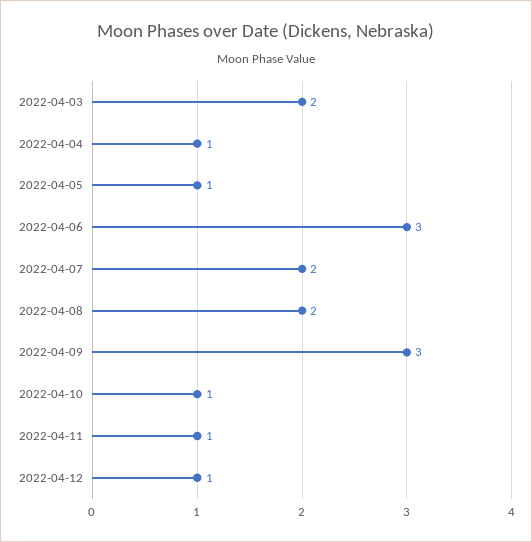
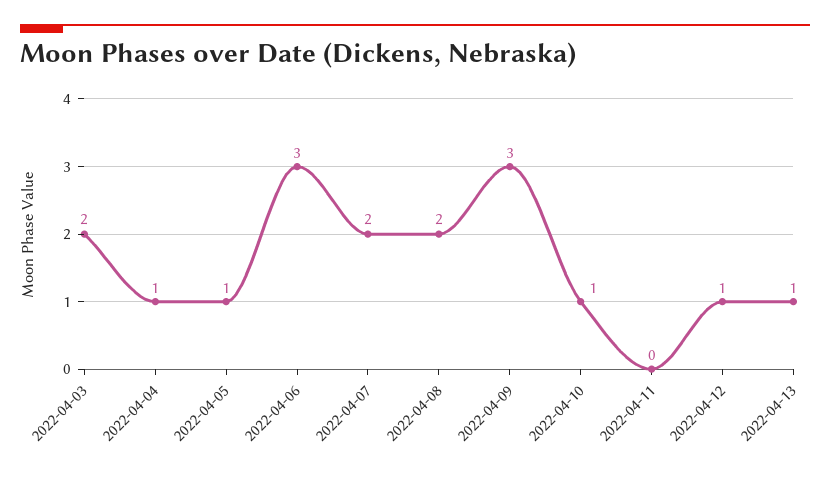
2022-04-11: 1 -> 0
2022-04-13: none -> 1

